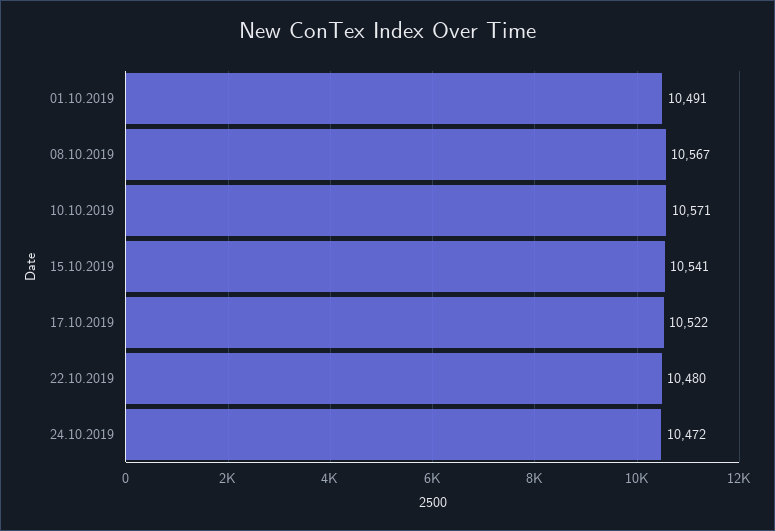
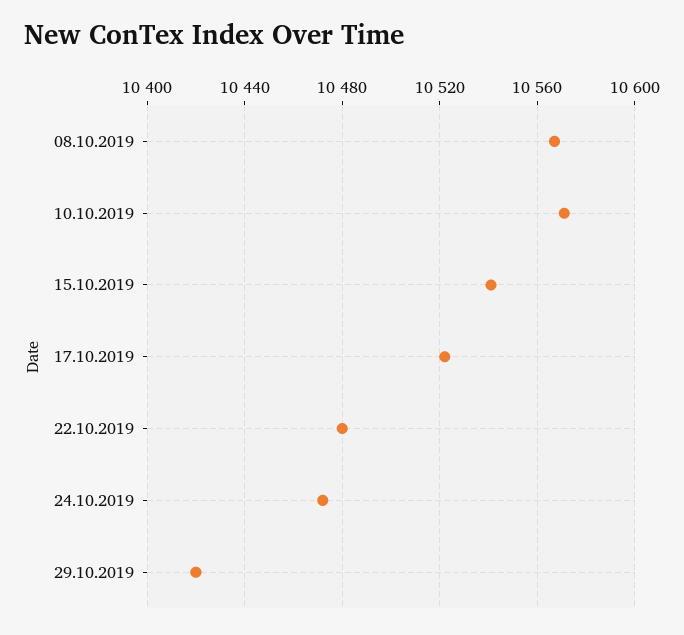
01.10.2019: 10491 -> none
29.10.2019: none -> 10420

